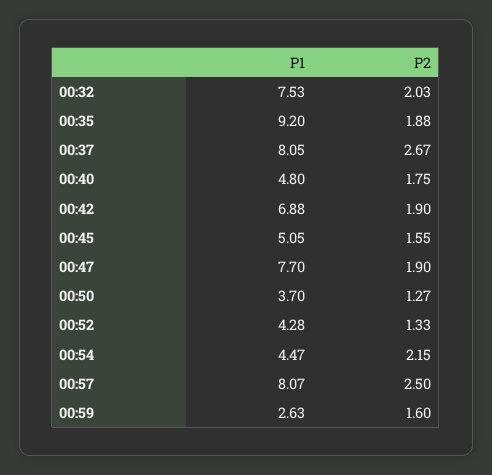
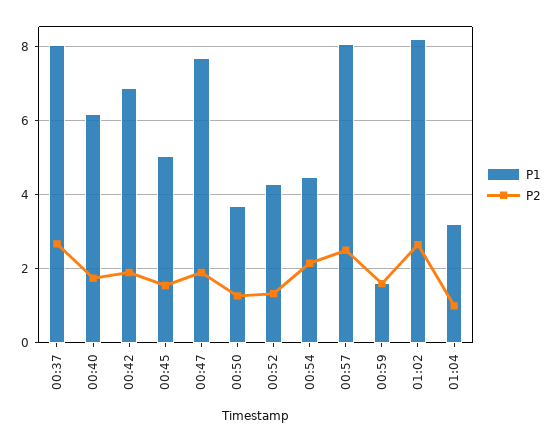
P1, 00:32: 7.53 -> none
P2, 00:32: 2.03 -> none
P1, 00:35: 9.2 -> none
P2, 00:35: 1.88 -> none
P1, 00:40: 4.8 -> 6.2
P1, 00:59: 2.63 -> 1.6
P1, 01:02: none -> 8.2
P2, 01:02: none -> 2.6
P1, 01:04: none -> 3.2
P2, 01:04: none -> 1

